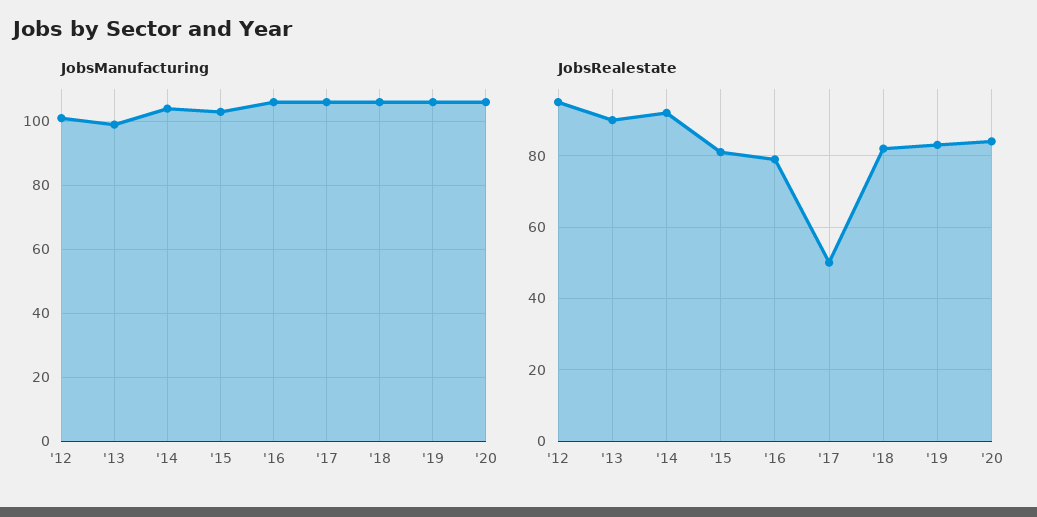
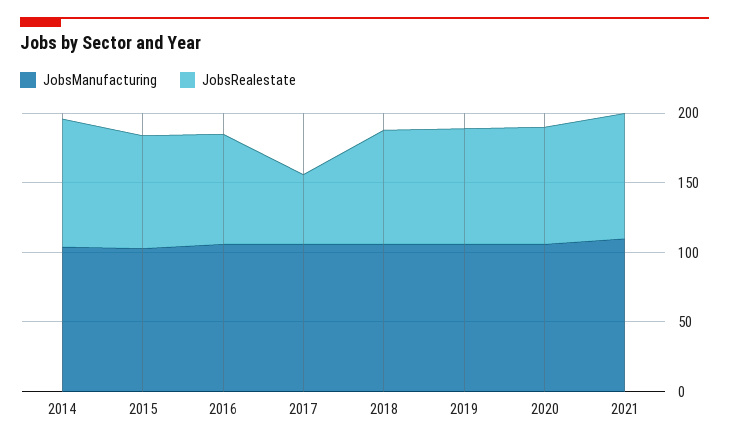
JobsManufacturing, '12: 100 -> none
JobsManufacturing, '13: 100 -> none
JobsRealestate, '12: 95 -> none
JobsRealestate, '13: 90 -> none
JobsManufacturing, 2021: none -> 110
JobsRealestate, 2021: none -> 90

